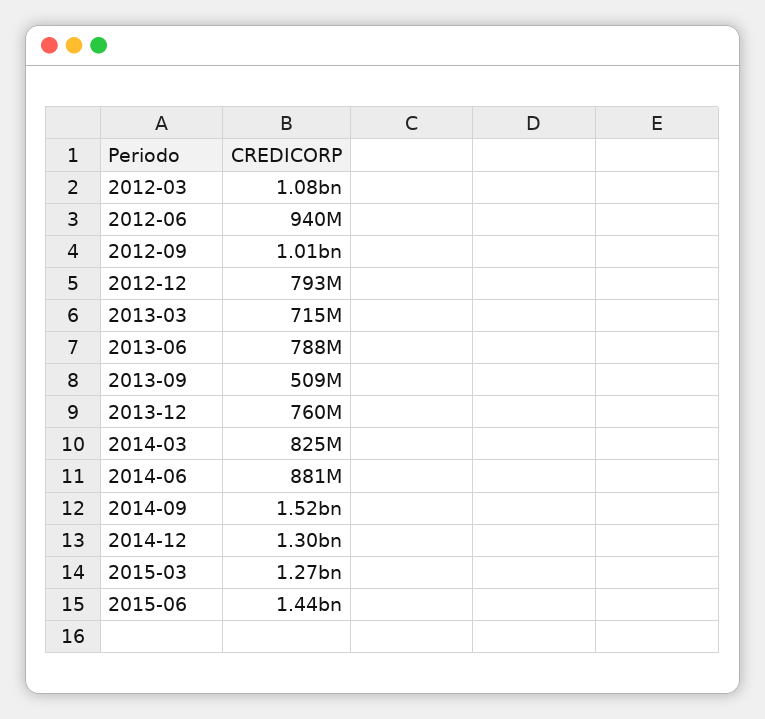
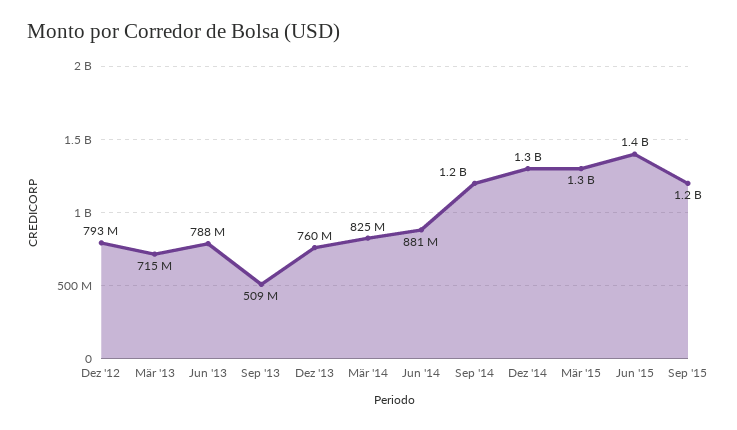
2012-03: 1080000000 -> none
2012-06: 940000000 -> none
2012-09: 1010000000 -> none
2014-09: 1520000000 -> 1200000000
Sep '15: none -> 1200000000

